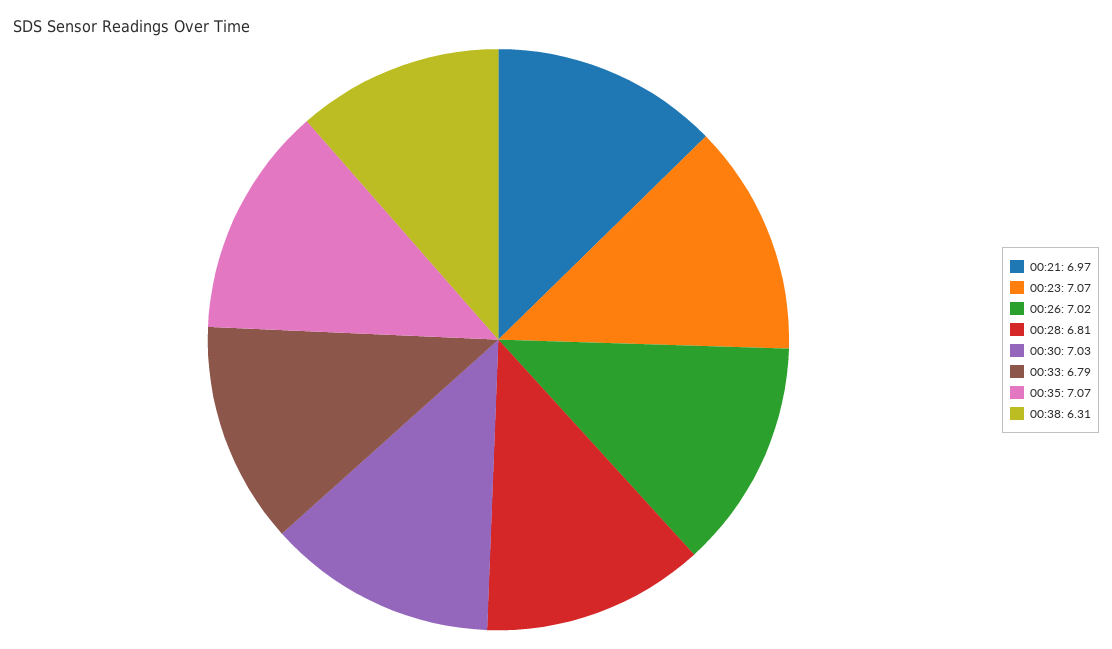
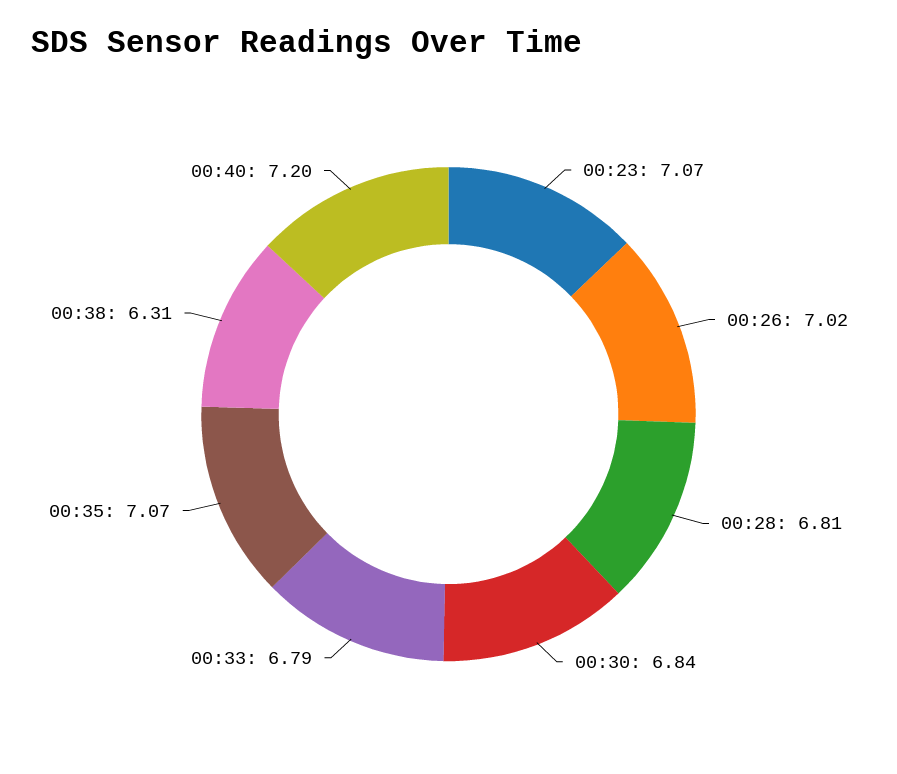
00:21: 6.97 -> none
00:30: 7.03 -> 6.84
00:40: none -> 7.2

